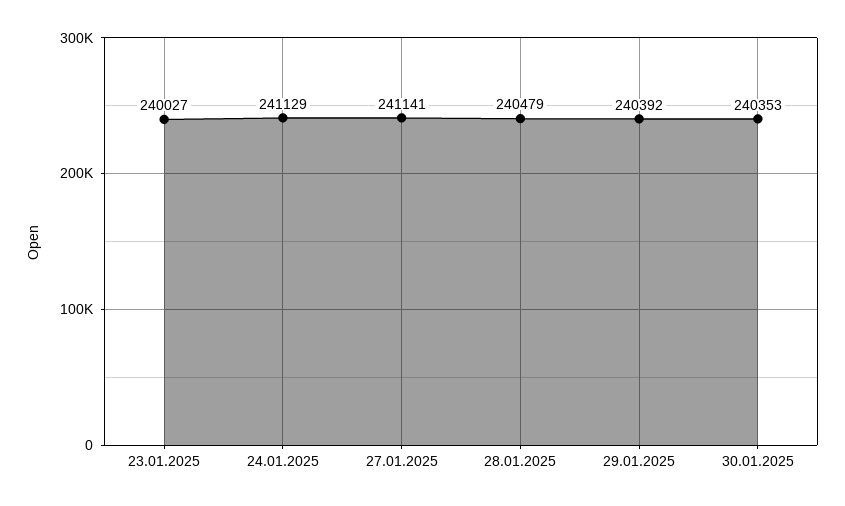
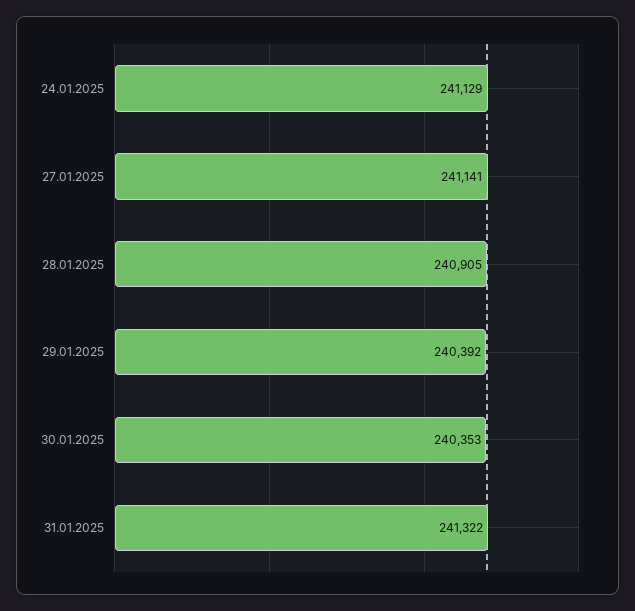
23.01.2025: 240027 -> none
28.01.2025: 240479 -> 240905
31.01.2025: none -> 241322

